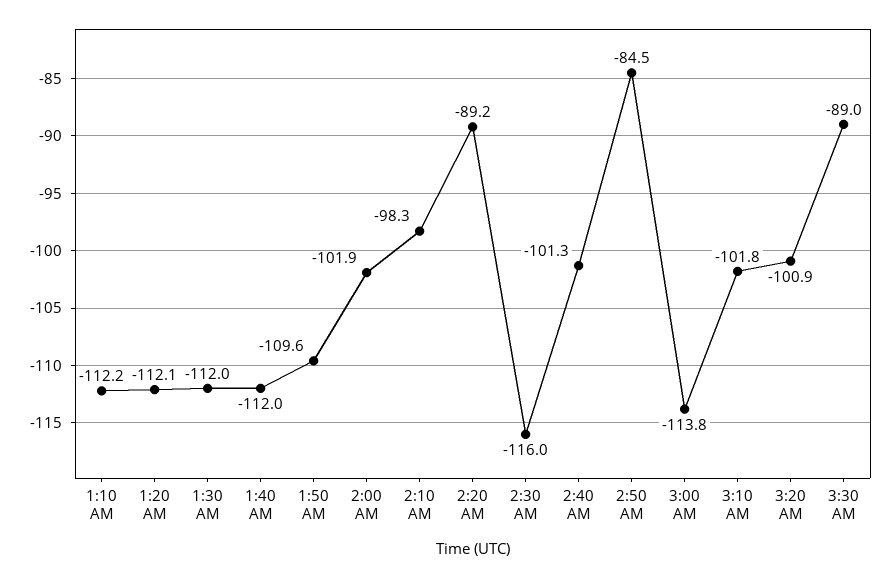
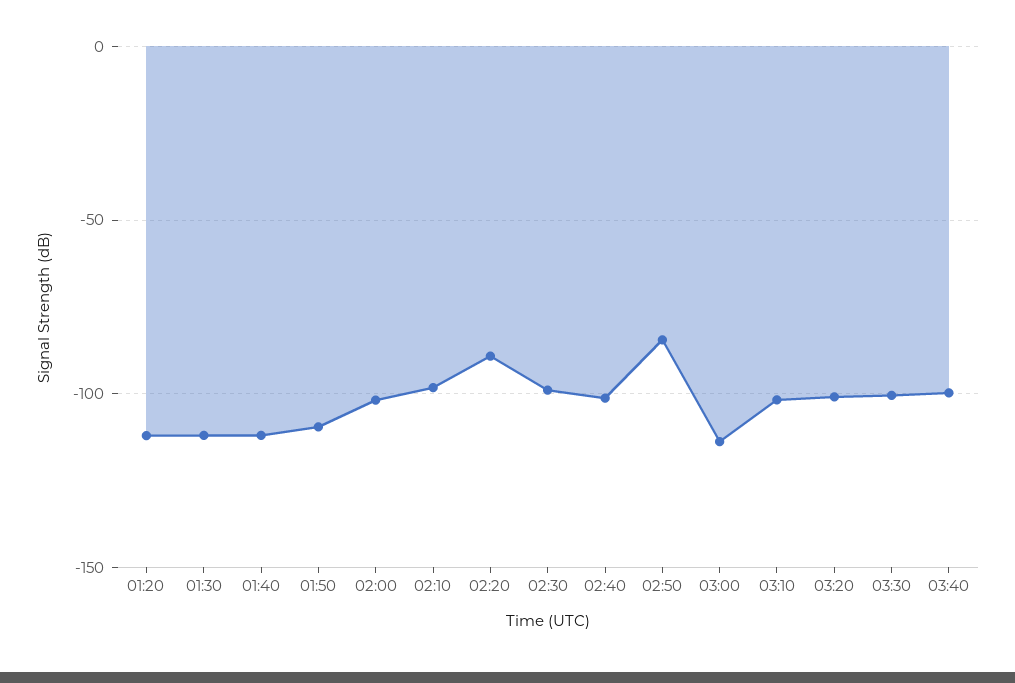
1:10 AM: -112.2 -> none
2:30 AM: -116 -> -100
3:30 AM: -89 -> -100
03:40: none -> -100

